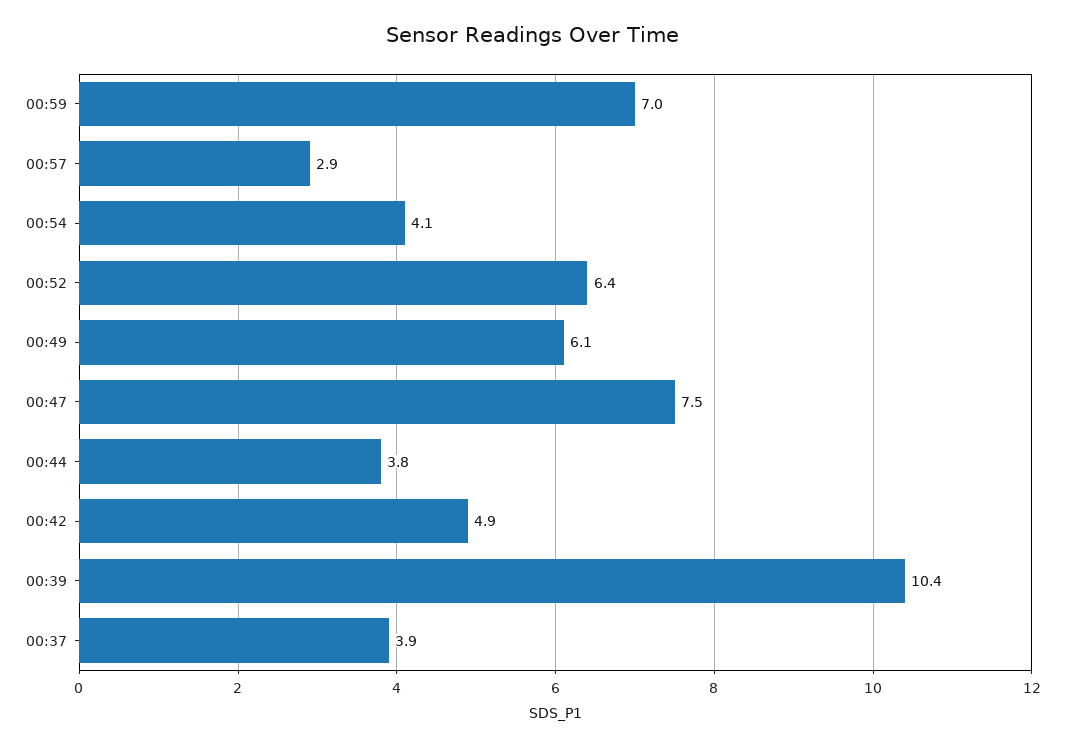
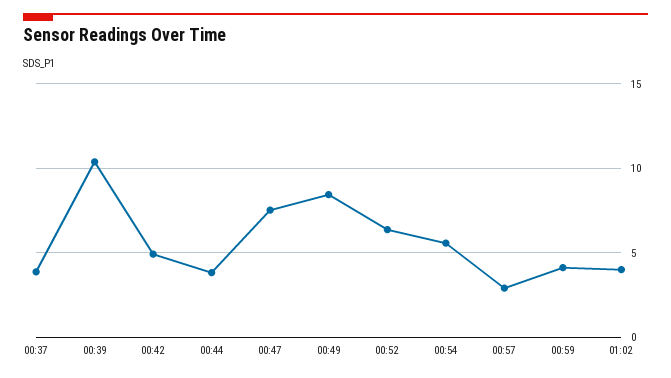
00:59: 7 -> 4
00:54: 4.1 -> 5.5
00:49: 6.1 -> 8.5
01:02: none -> 4

